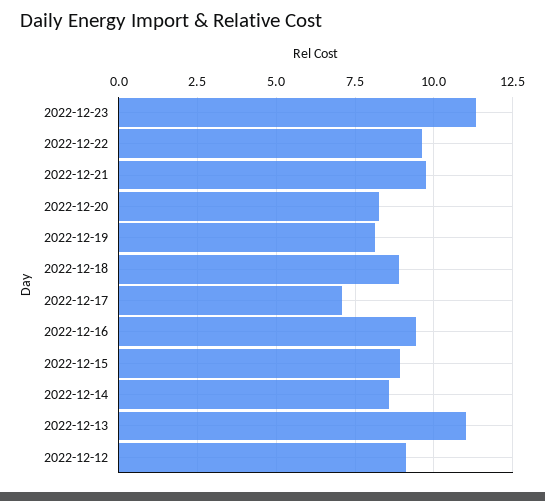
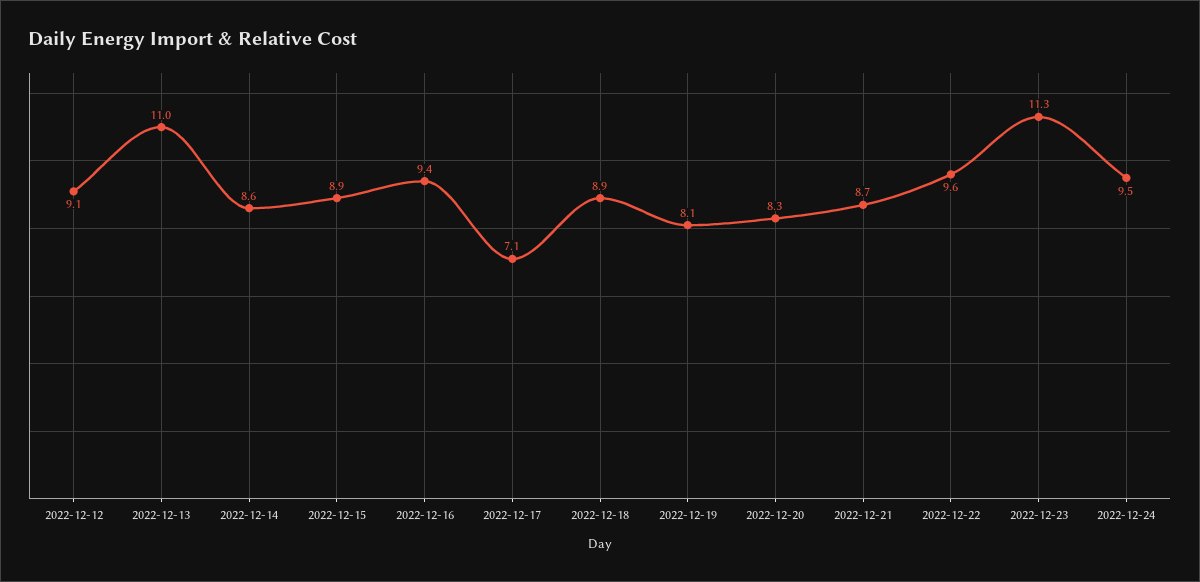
2022-12-21: 9.75 -> 8.7
2022-12-24: none -> 9.5

